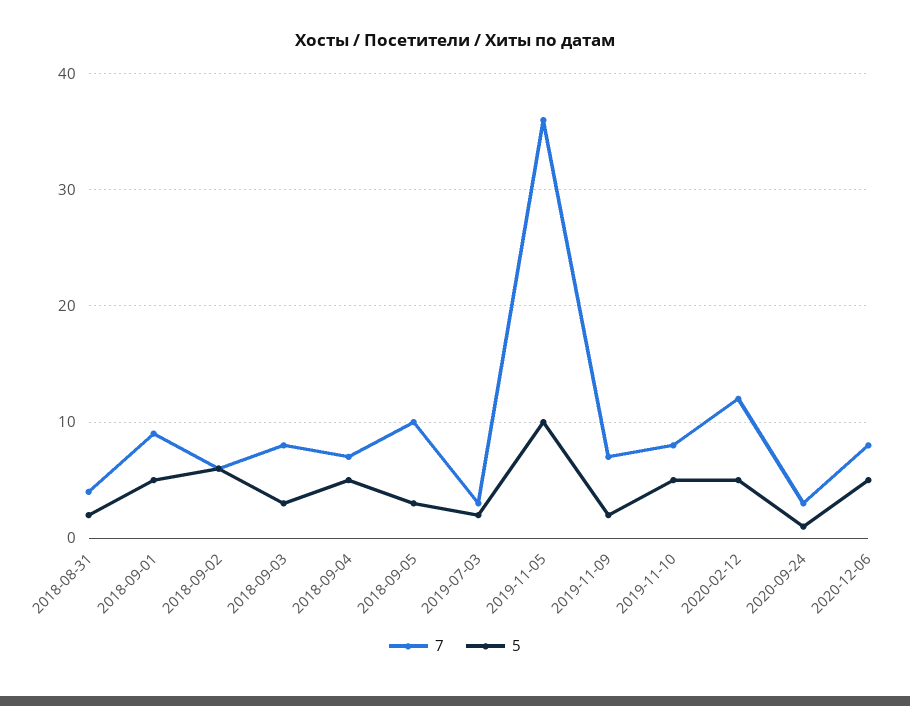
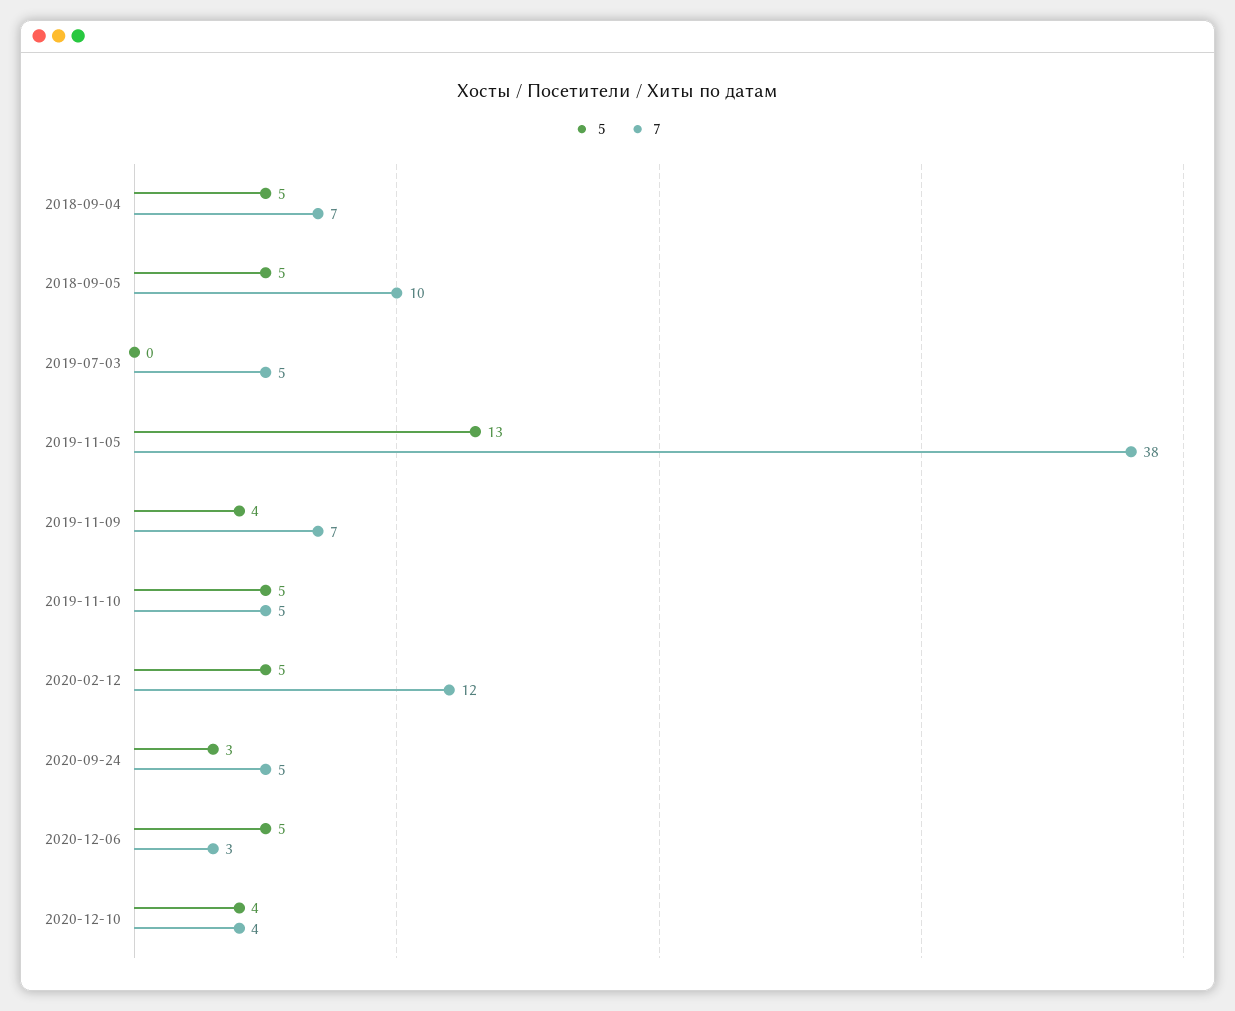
7, 2018-08-31: 4 -> none
5, 2018-08-31: 2 -> none
7, 2018-09-01: 9 -> none
5, 2018-09-01: 5 -> none
7, 2018-09-02: 6 -> none
5, 2018-09-02: 6 -> none
7, 2018-09-03: 8 -> none
5, 2018-09-03: 3 -> none
5, 2018-09-05: 3 -> 5
7, 2019-07-03: 3 -> 5
5, 2019-07-03: 2 -> 0
7, 2019-11-05: 36 -> 38
5, 2019-11-05: 10 -> 13
5, 2019-11-09: 2 -> 4
7, 2019-11-10: 8 -> 5
7, 2020-09-24: 3 -> 5
5, 2020-09-24: 1 -> 3
7, 2020-12-06: 8 -> 3
5, 2020-12-10: none -> 4
7, 2020-12-10: none -> 4

